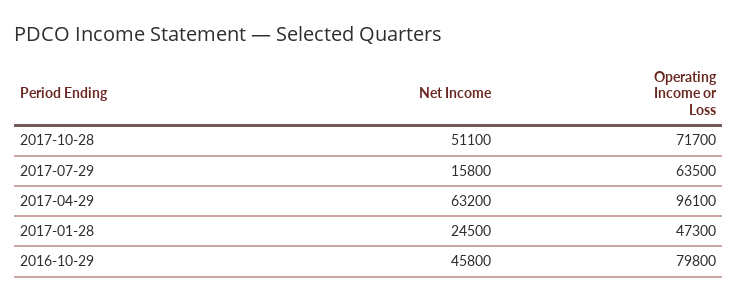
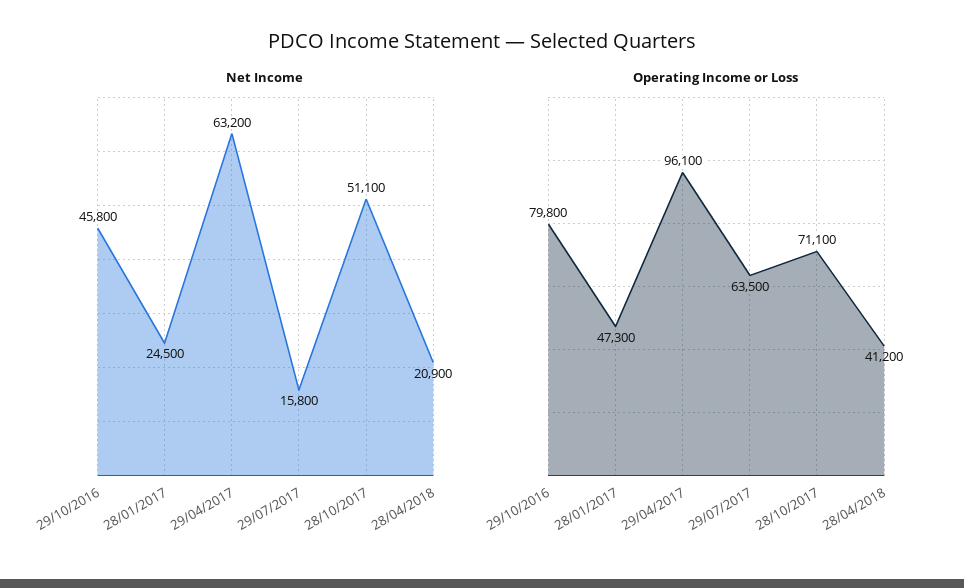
Operating Income or Loss, 2017-10-28: 71700 -> 71100
Net Income, 28/04/2018: none -> 20900
Operating Income or Loss, 28/04/2018: none -> 41200

